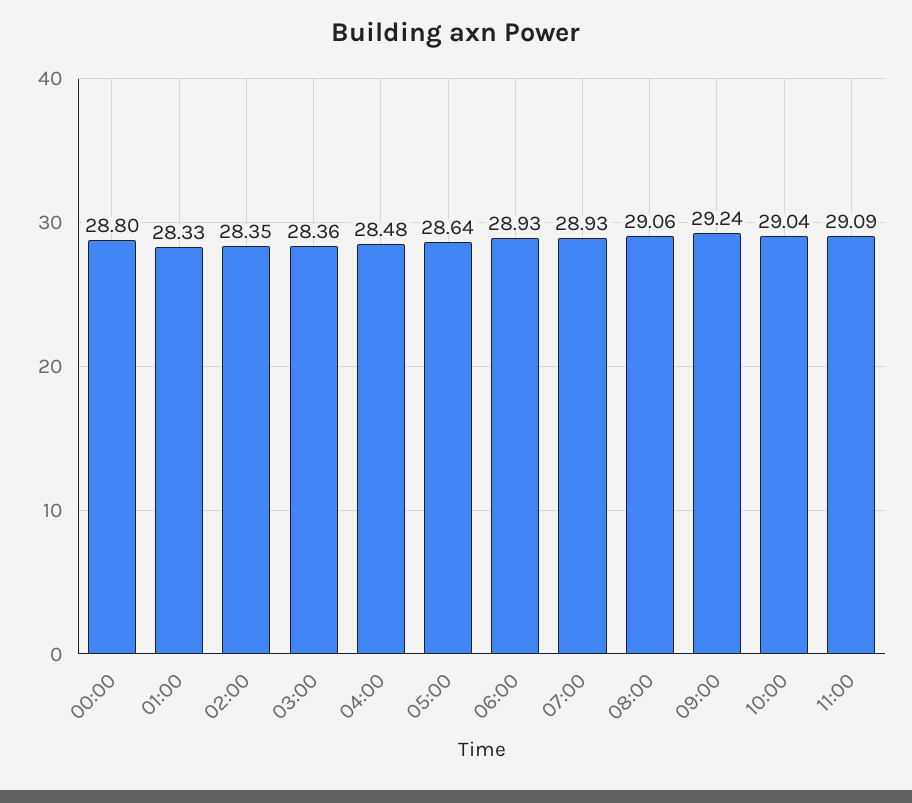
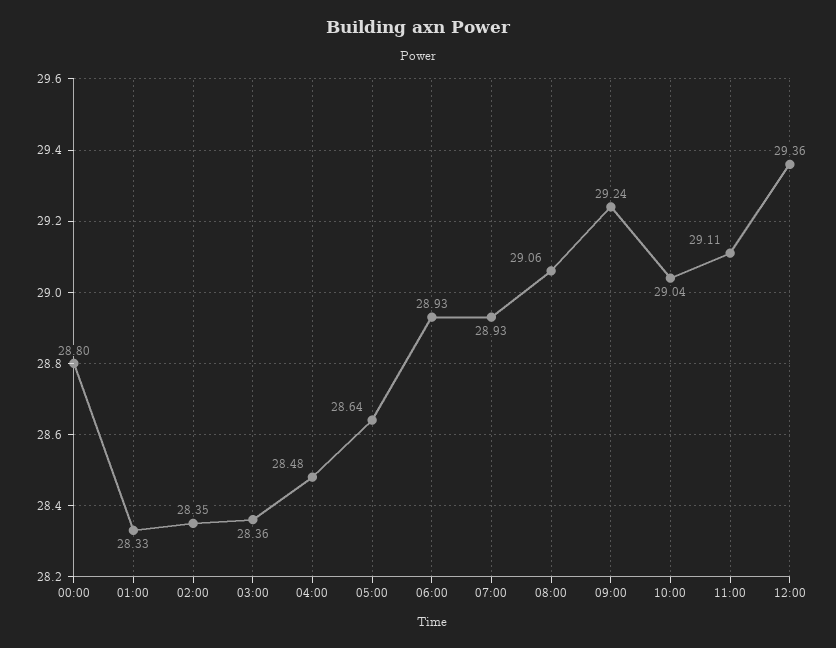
11:00: 29.09 -> 29.11
12:00: none -> 29.36

